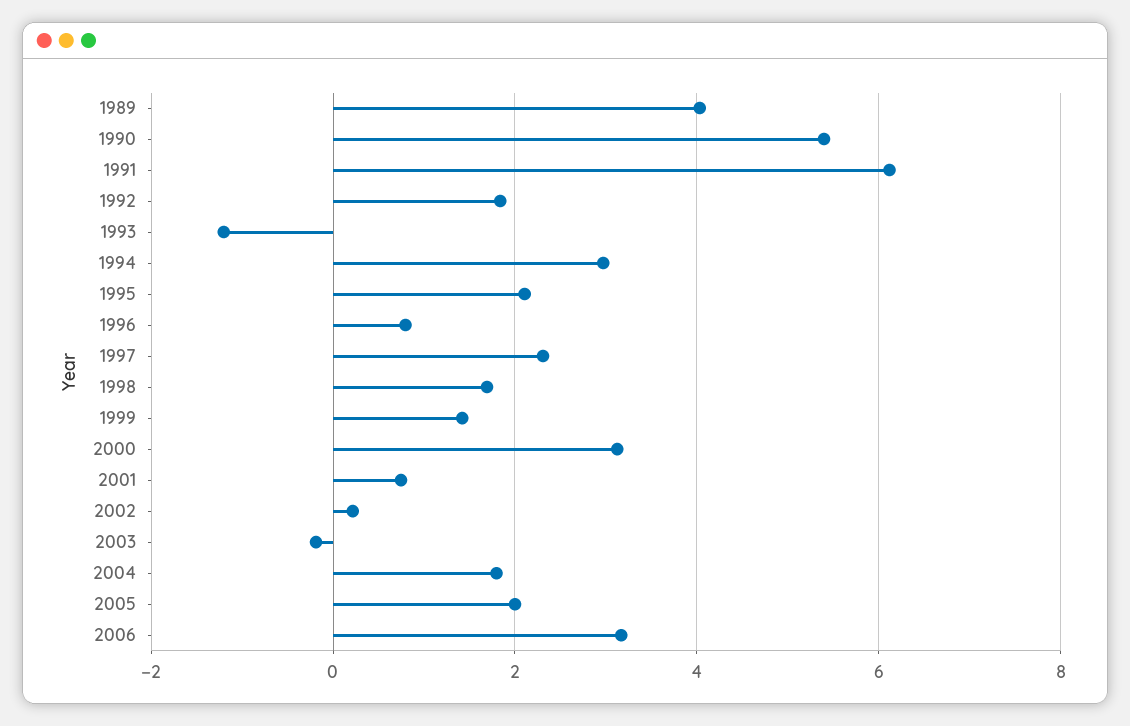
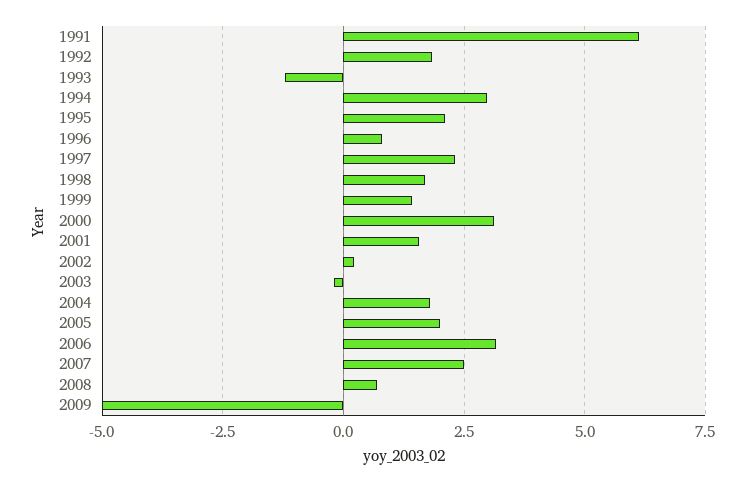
1989: 4 -> none
1990: 5.4 -> none
2001: 0.8 -> 1.5
2007: none -> 2.5
2008: none -> 0.75
2009: none -> -5

